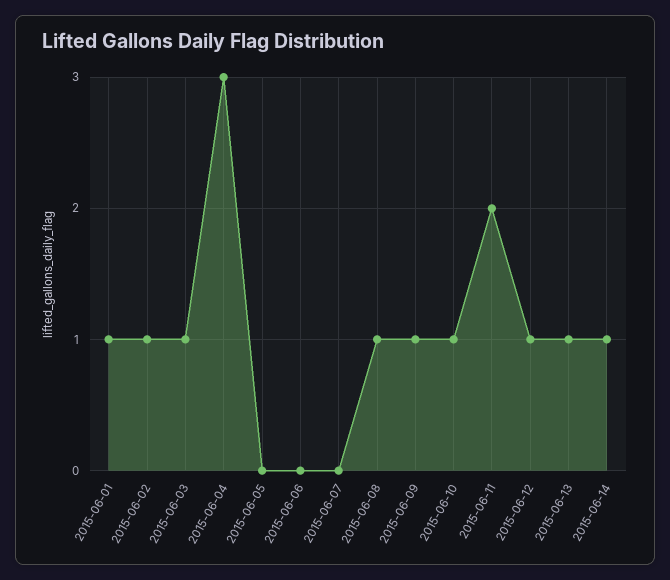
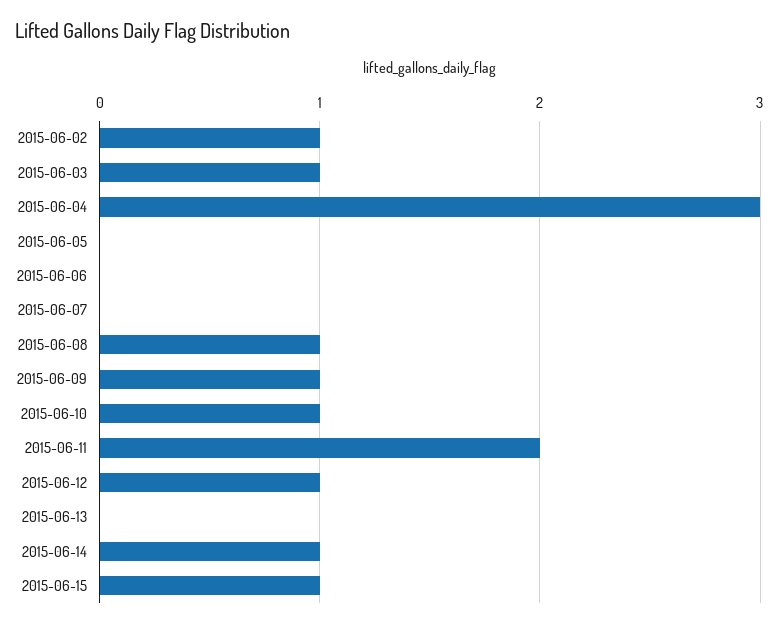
2015-06-01: 1 -> none
2015-06-13: 1 -> 0
2015-06-15: none -> 1

